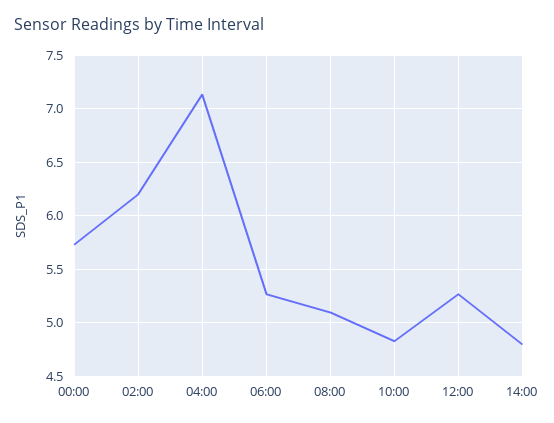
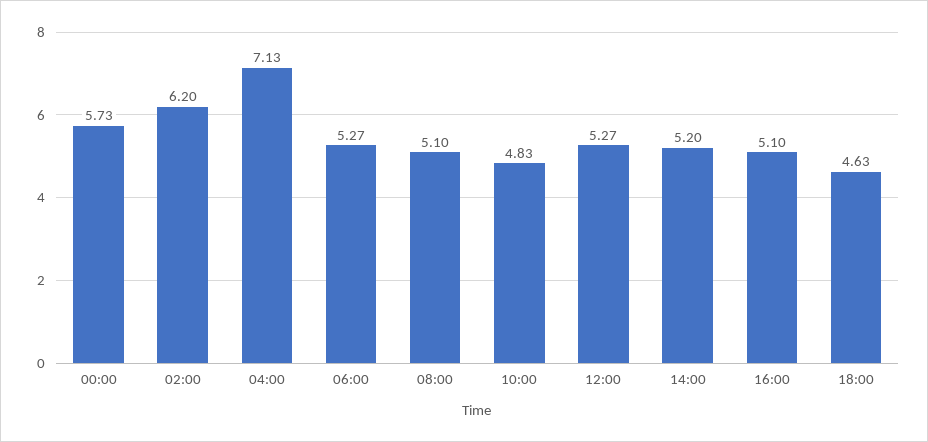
14:00: 4.8 -> 5.2
16:00: none -> 5.1
18:00: none -> 4.63

